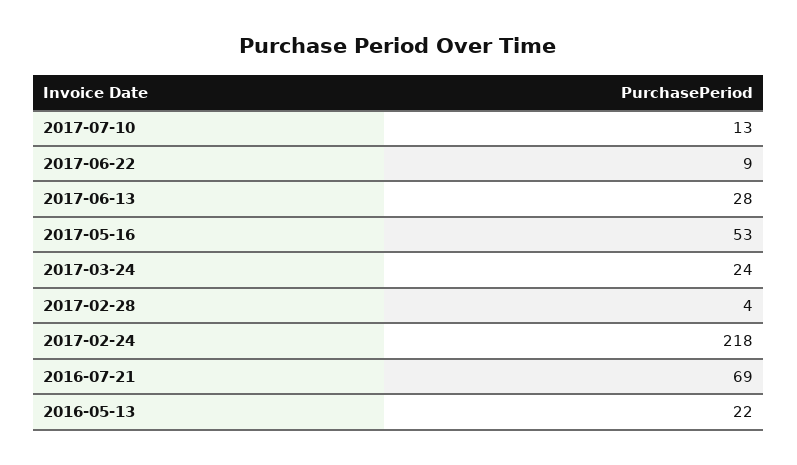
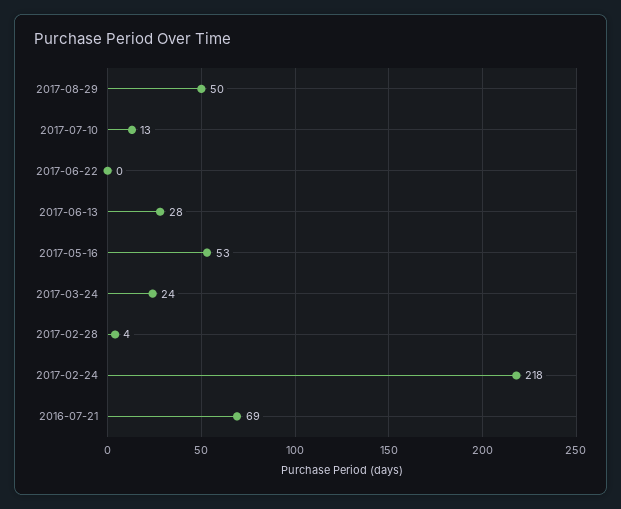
2017-06-22: 9 -> 0
2016-05-13: 22 -> none
2017-08-29: none -> 50

